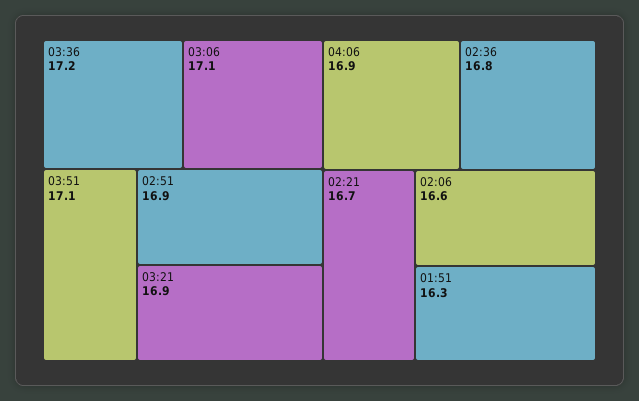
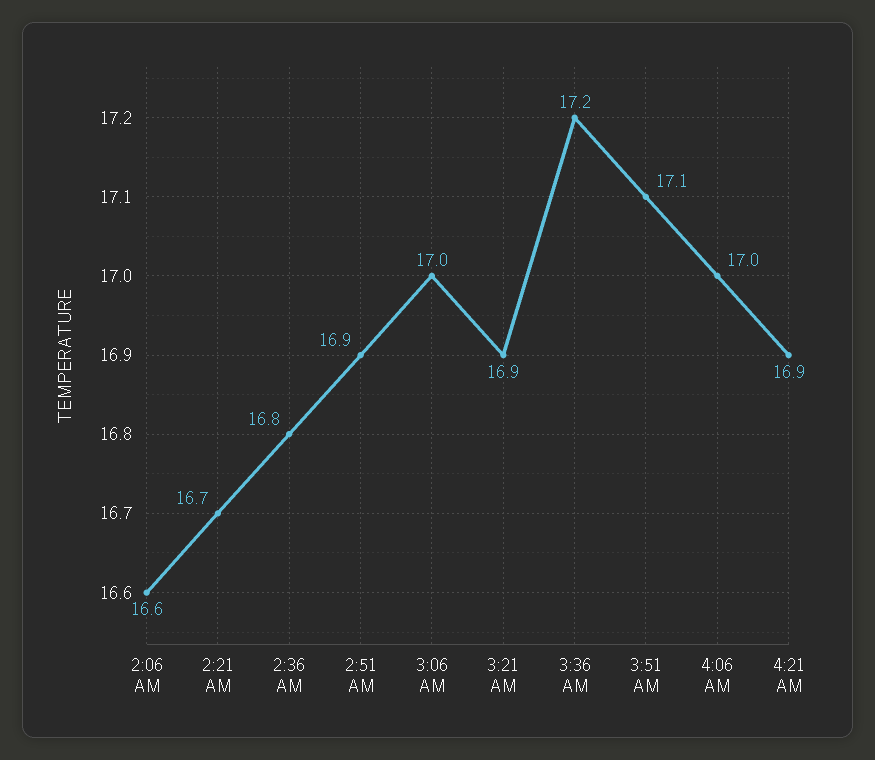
03:06: 17.1 -> 17
04:06: 16.9 -> 17
01:51: 16.3 -> none
4:21 AM: none -> 16.9

